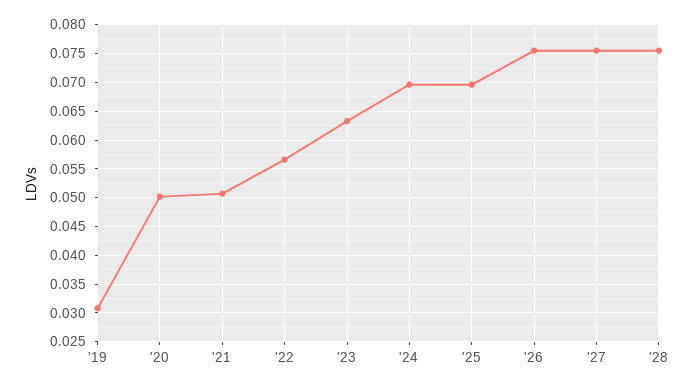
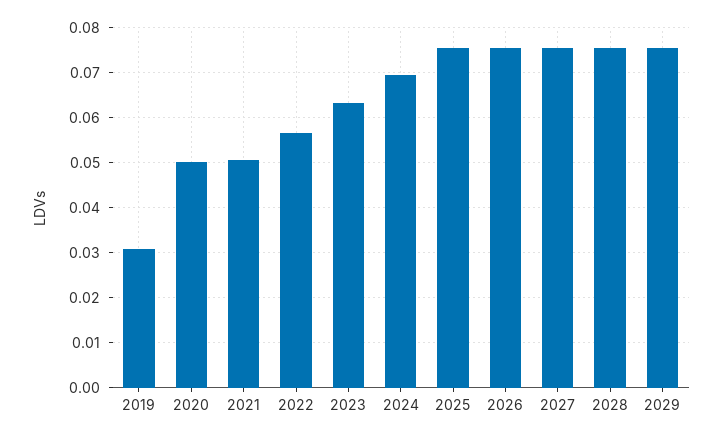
'25: 0.07 -> 0.076
2029: none -> 0.076

